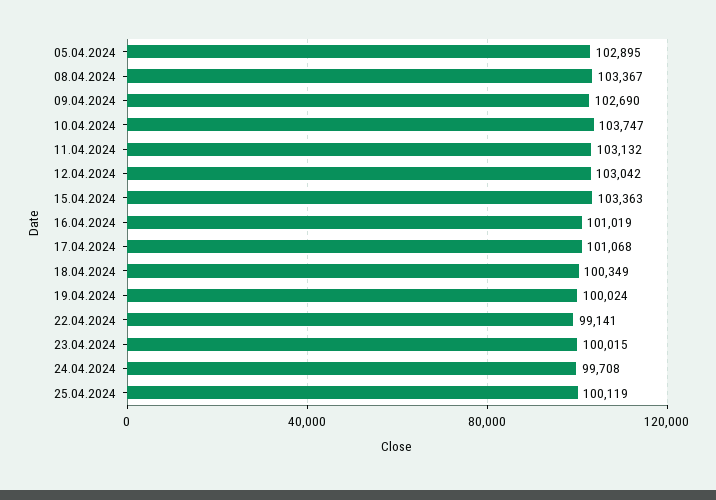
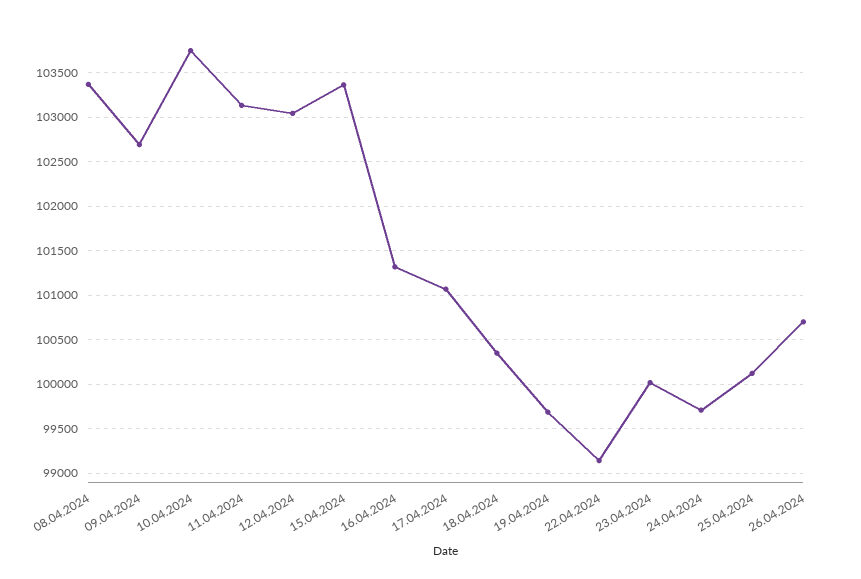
05.04.2024: 102895 -> none
16.04.2024: 101019 -> 101300
19.04.2024: 100024 -> 99700
26.04.2024: none -> 100700

